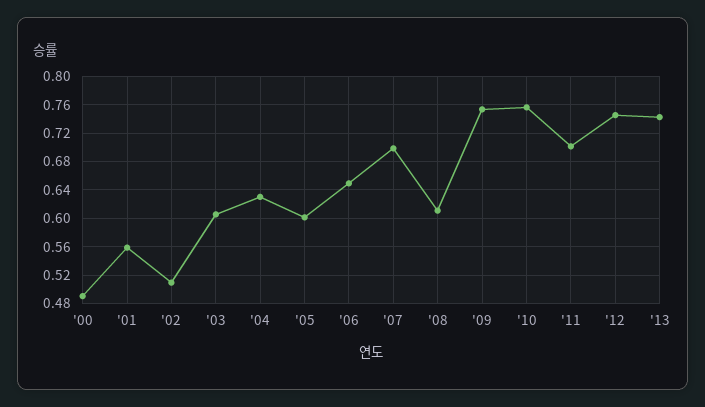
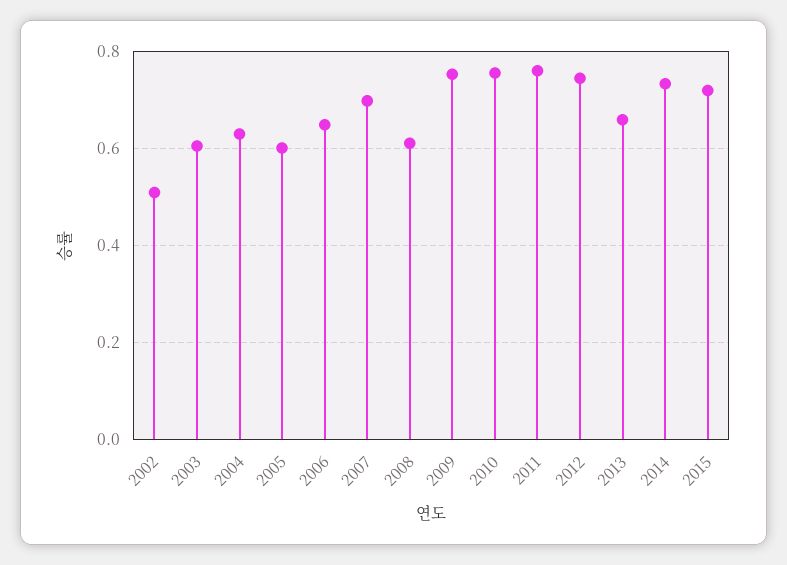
'00: 0.49 -> none
'01: 0.56 -> none
'11: 0.7 -> 0.76
'13: 0.74 -> 0.66
2014: none -> 0.74
2015: none -> 0.72

